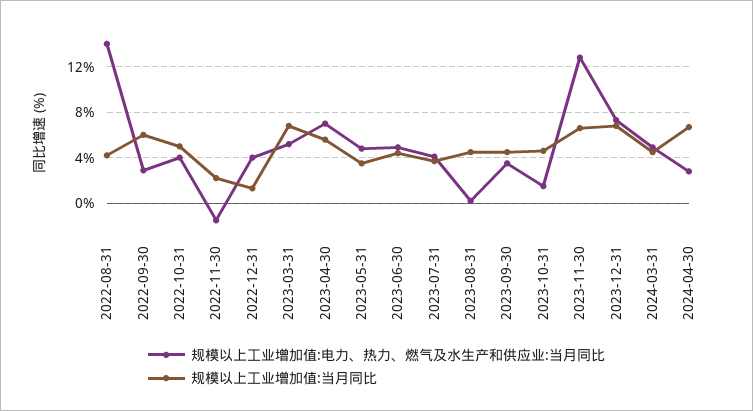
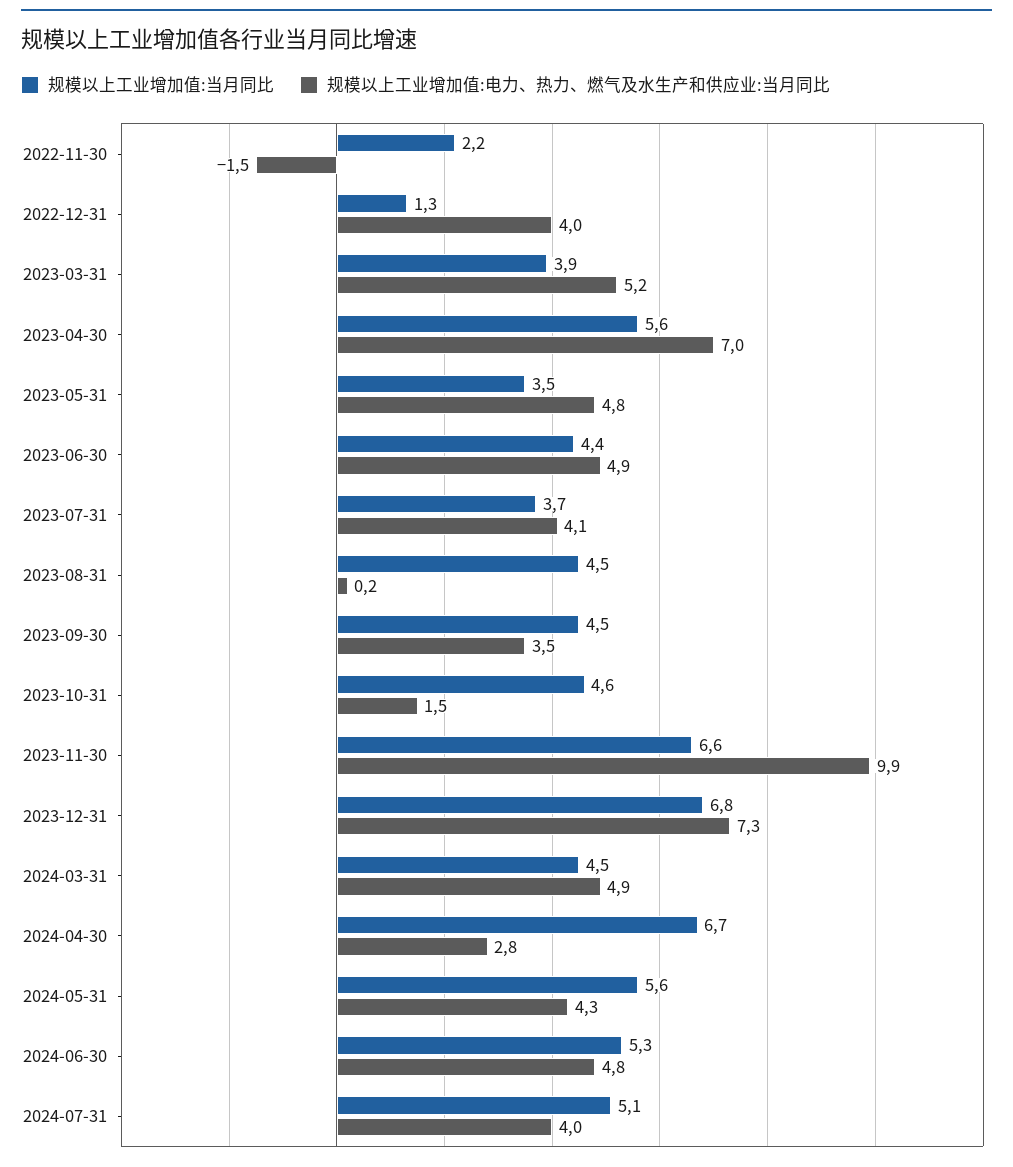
规模以上工业增加值:电力、热力、燃气及水生产和供应业:当月同比, 2022-08-31: 14 -> none
规模以上工业增加值:当月同比, 2022-08-31: 4 -> none
规模以上工业增加值:电力、热力、燃气及水生产和供应业:当月同比, 2022-09-30: 3 -> none
规模以上工业增加值:当月同比, 2022-09-30: 6 -> none
规模以上工业增加值:电力、热力、燃气及水生产和供应业:当月同比, 2022-10-31: 4 -> none
规模以上工业增加值:当月同比, 2022-10-31: 5 -> none
规模以上工业增加值:当月同比, 2023-03-31: 7 -> 3.9
规模以上工业增加值:电力、热力、燃气及水生产和供应业:当月同比, 2023-11-30: 13 -> 9.9
规模以上工业增加值:当月同比, 2024-05-31: none -> 5.6
规模以上工业增加值:电力、热力、燃气及水生产和供应业:当月同比, 2024-05-31: none -> 4.3
规模以上工业增加值:当月同比, 2024-06-30: none -> 5.3
规模以上工业增加值:电力、热力、燃气及水生产和供应业:当月同比, 2024-06-30: none -> 4.8
规模以上工业增加值:当月同比, 2024-07-31: none -> 5.1
规模以上工业增加值:电力、热力、燃气及水生产和供应业:当月同比, 2024-07-31: none -> 4

